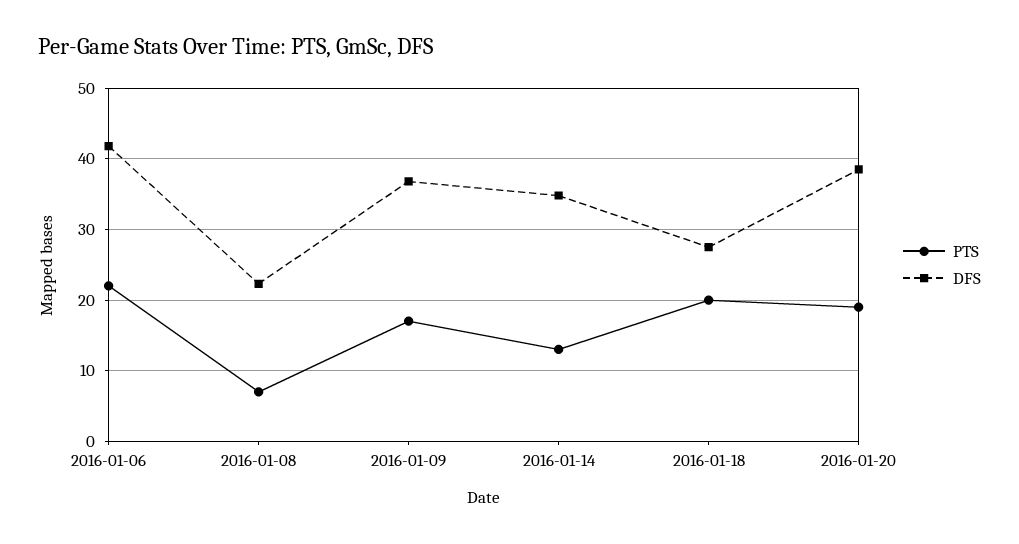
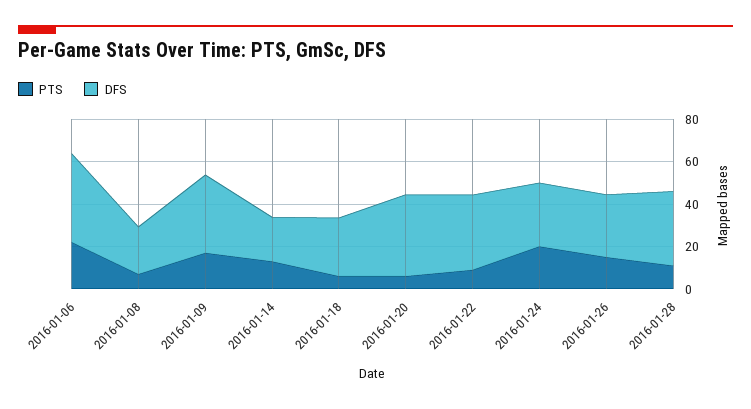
DFS, 2016-01-14: 35 -> 20
PTS, 2016-01-18: 20 -> 5
PTS, 2016-01-20: 19 -> 5
PTS, 2016-01-22: none -> 10
DFS, 2016-01-22: none -> 35
PTS, 2016-01-24: none -> 20
DFS, 2016-01-24: none -> 30
PTS, 2016-01-26: none -> 15
DFS, 2016-01-26: none -> 30
PTS, 2016-01-28: none -> 10
DFS, 2016-01-28: none -> 35

